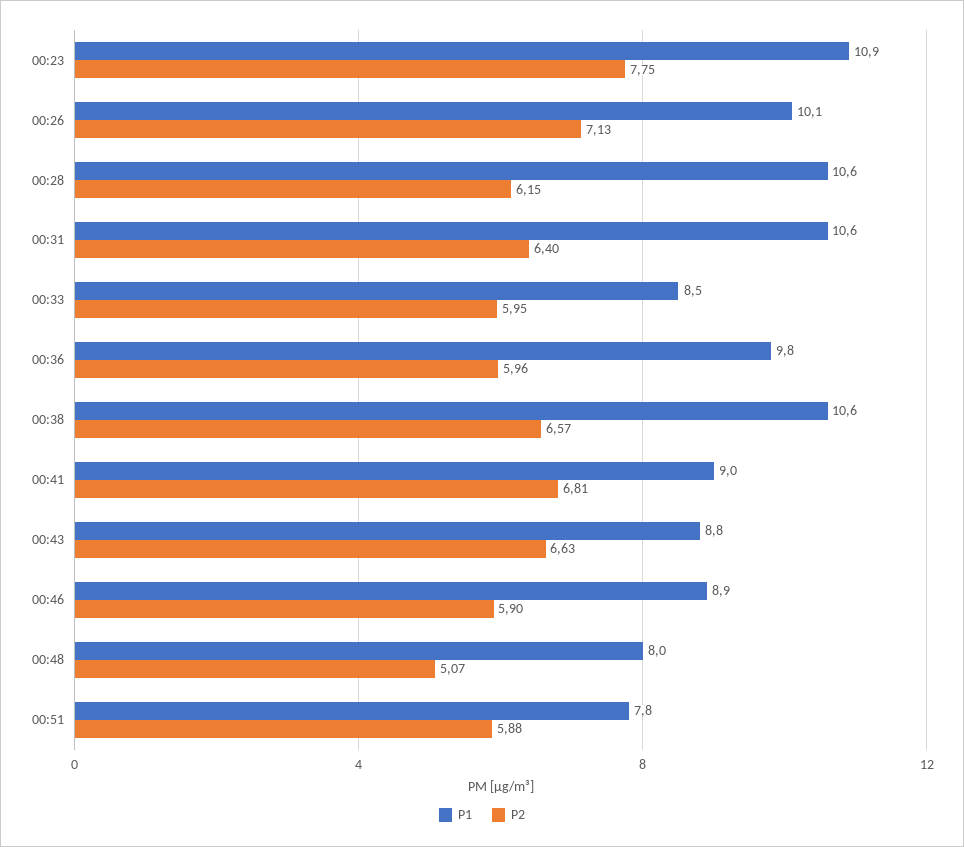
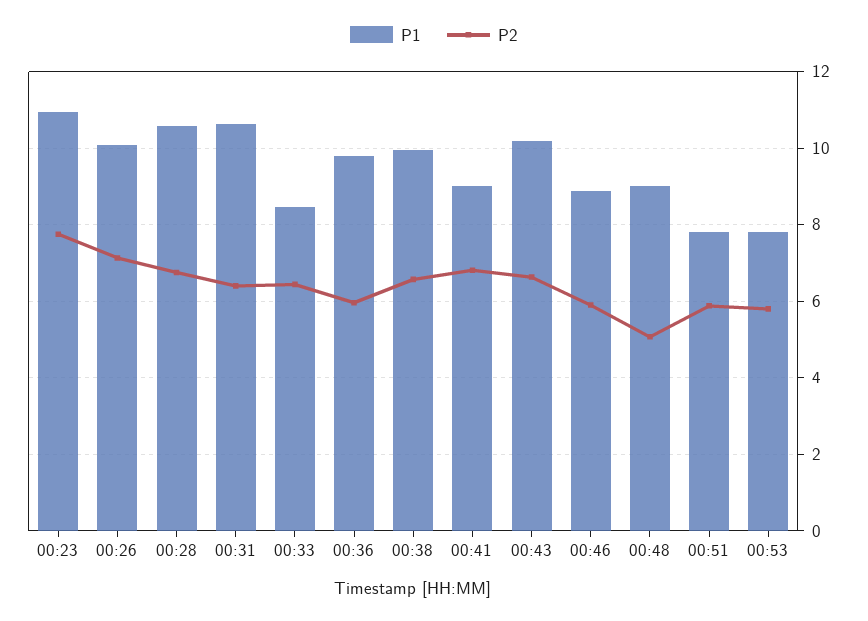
P2, 00:28: 6.15 -> 6.8
P2, 00:33: 5.95 -> 6.4
P1, 00:38: 10.6 -> 10
P1, 00:43: 8.8 -> 10.2
P1, 00:48: 8 -> 9
P1, 00:53: none -> 7.8
P2, 00:53: none -> 5.8

